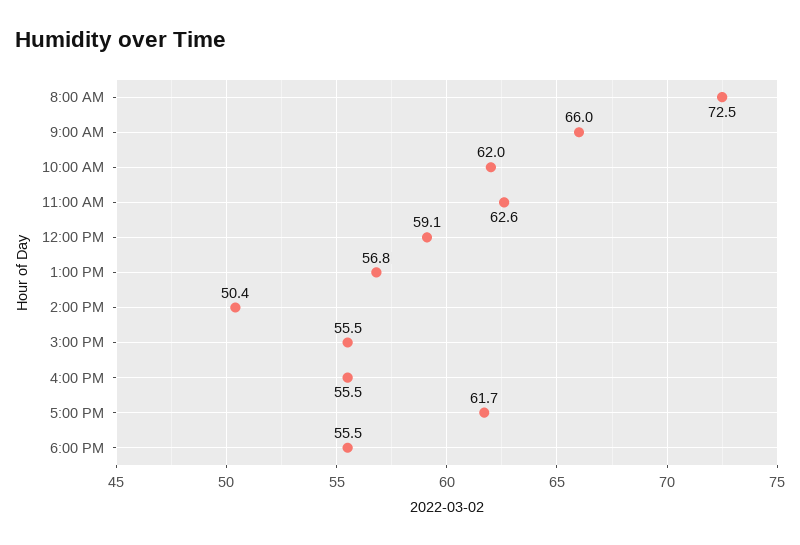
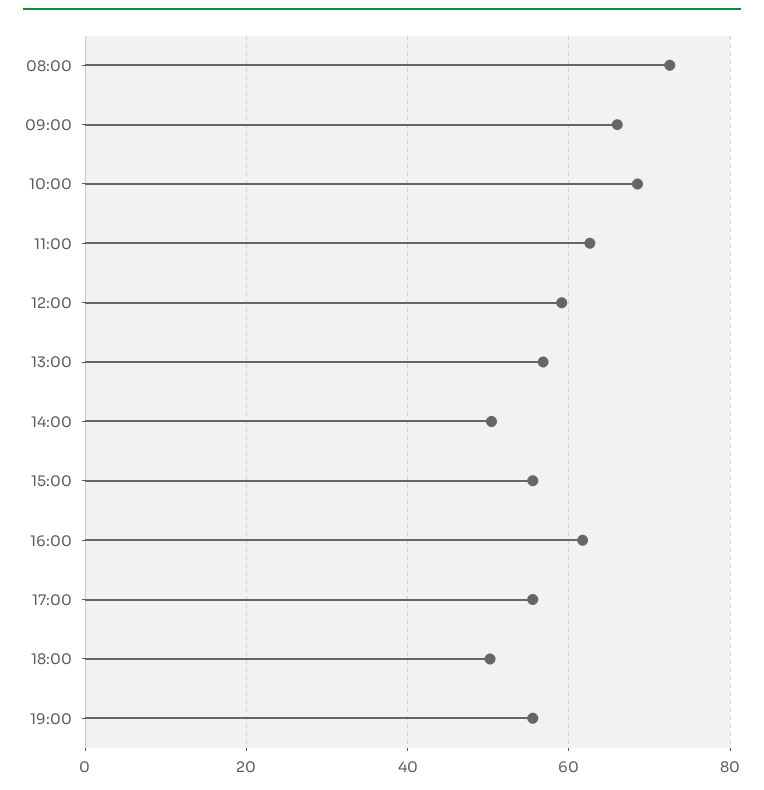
10:00 AM: 62 -> 68
4:00 PM: 55.5 -> 62
5:00 PM: 61.7 -> 56
6:00 PM: 55.5 -> 50
19:00: none -> 56

